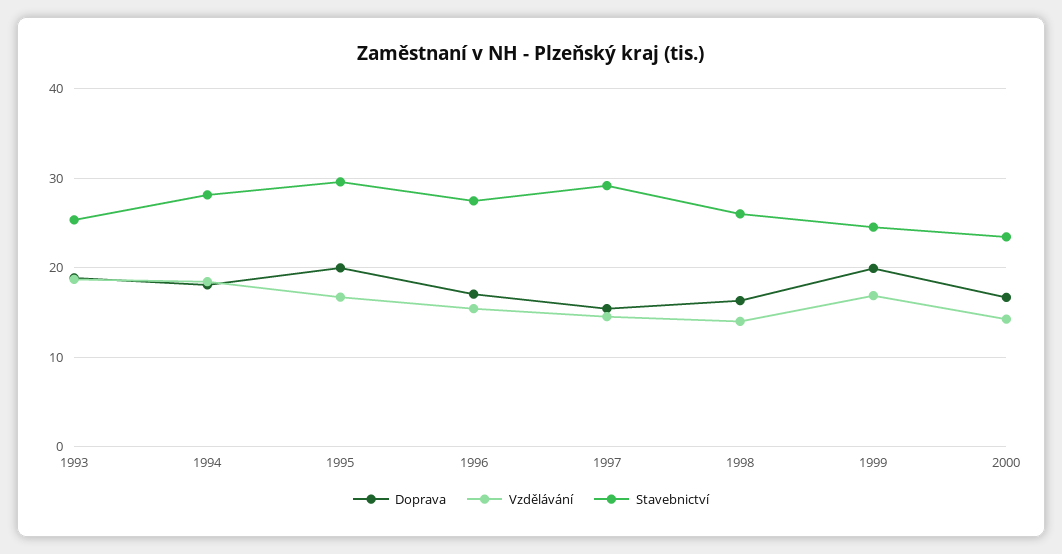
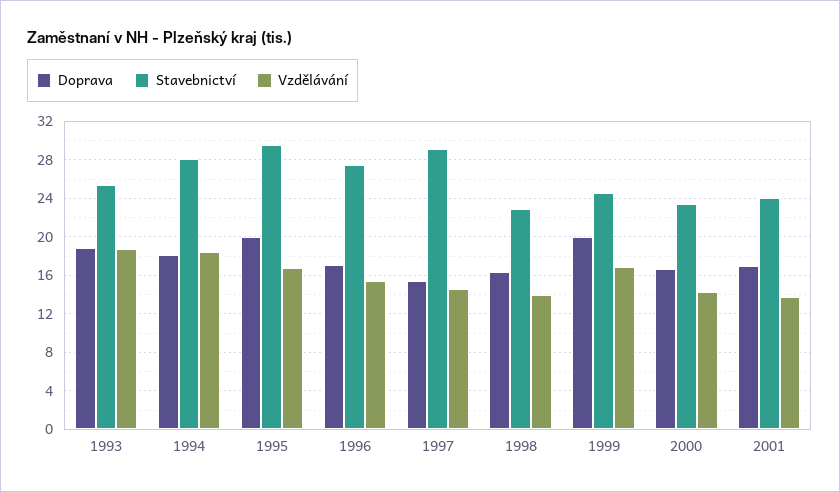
Stavebnictví, 1998: 26 -> 23
Doprava, 2001: none -> 17
Stavebnictví, 2001: none -> 24
Vzdělávání, 2001: none -> 14

